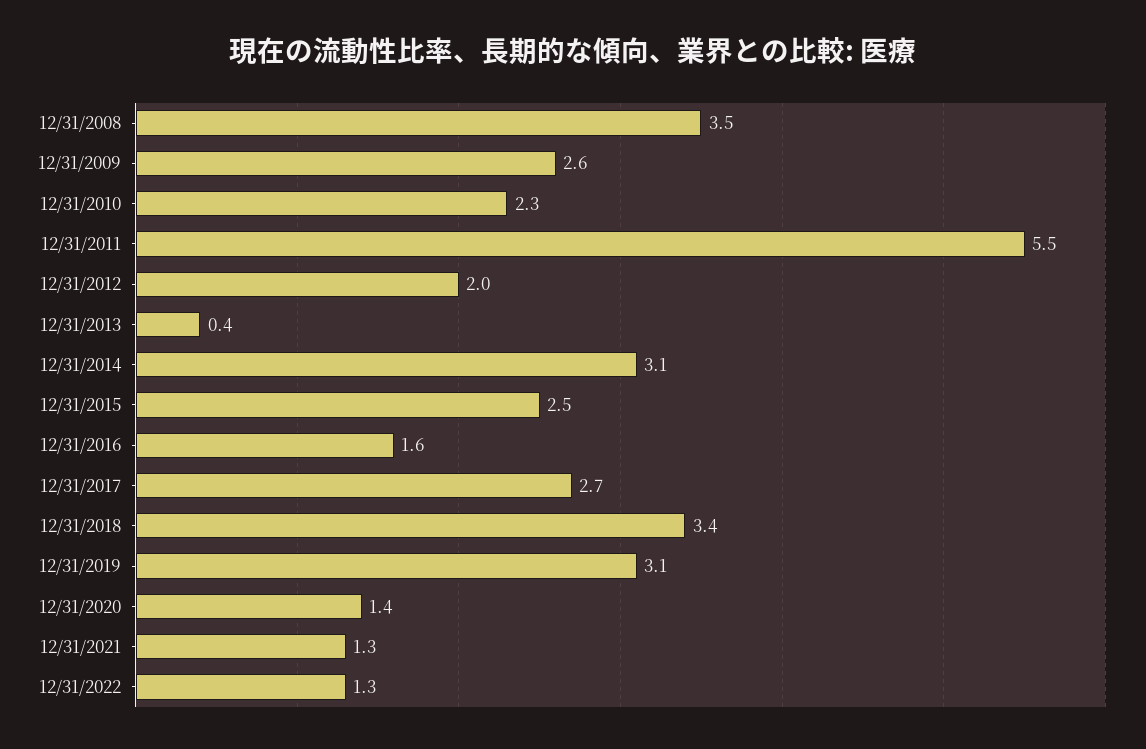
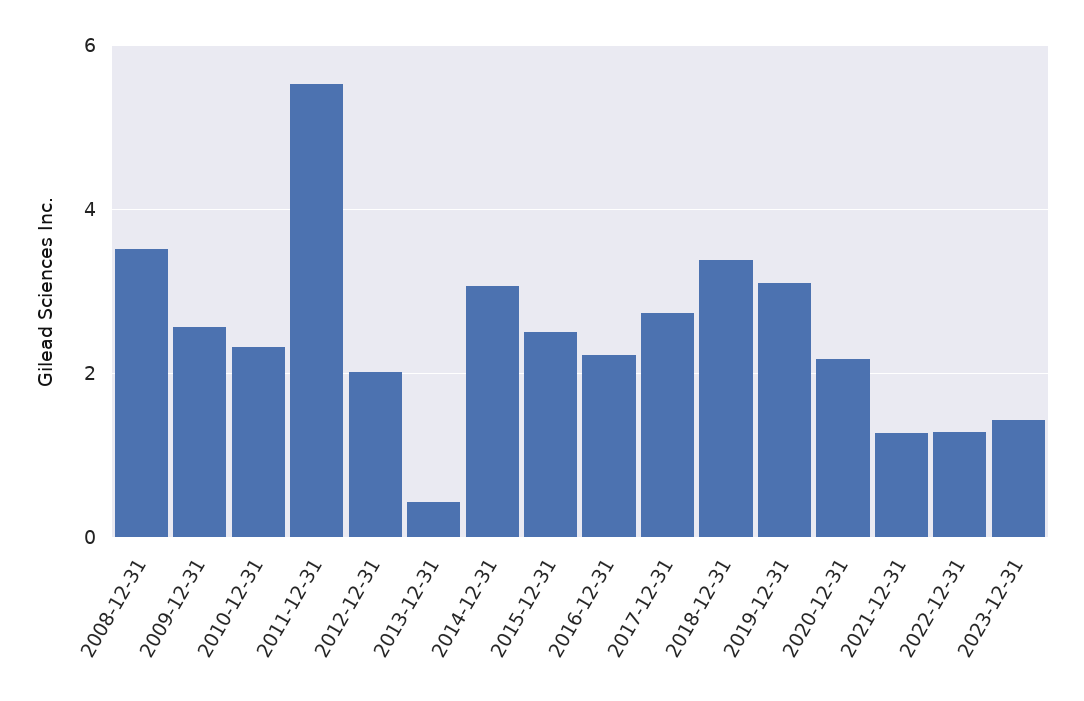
12/31/2016: 1.6 -> 2.2
12/31/2020: 1.4 -> 2.2
2023-12-31: none -> 1.4

